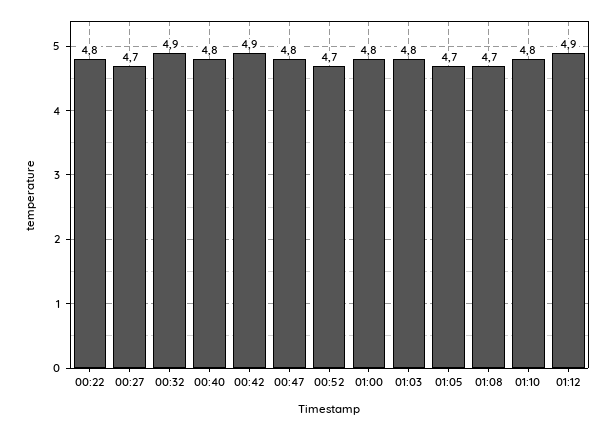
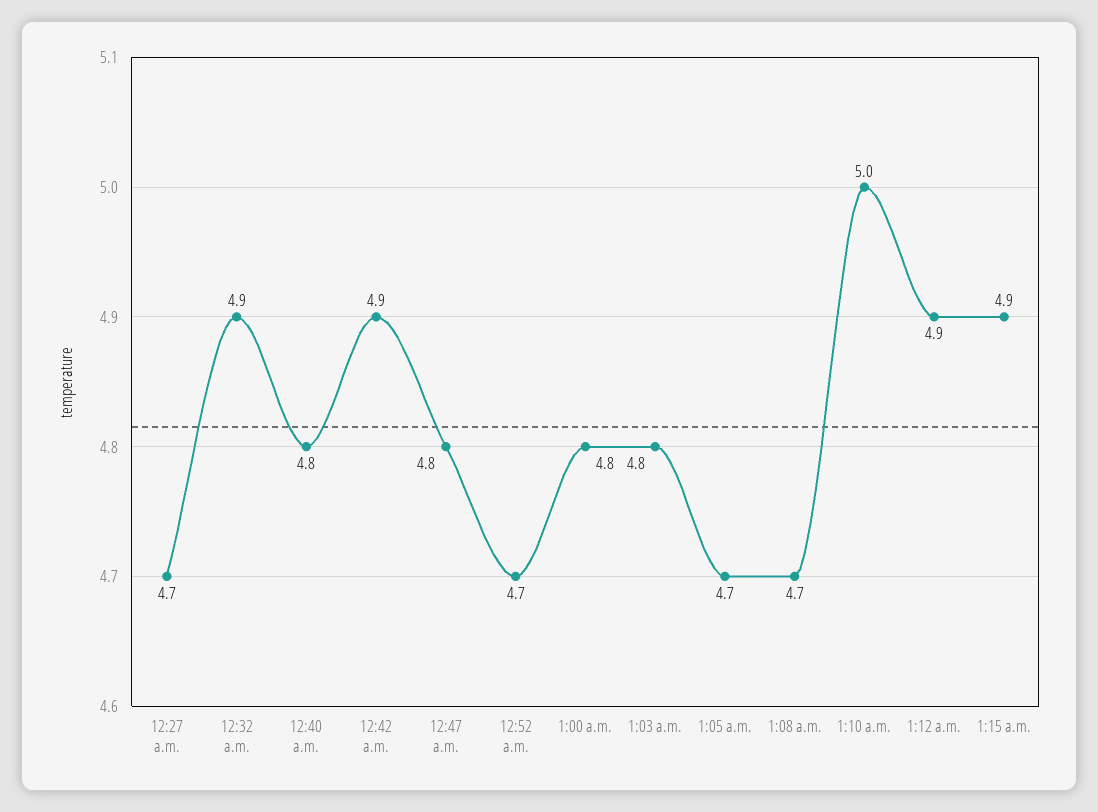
00:22: 4.8 -> none
01:10: 4.8 -> 5
1:15 a.m.: none -> 4.9

